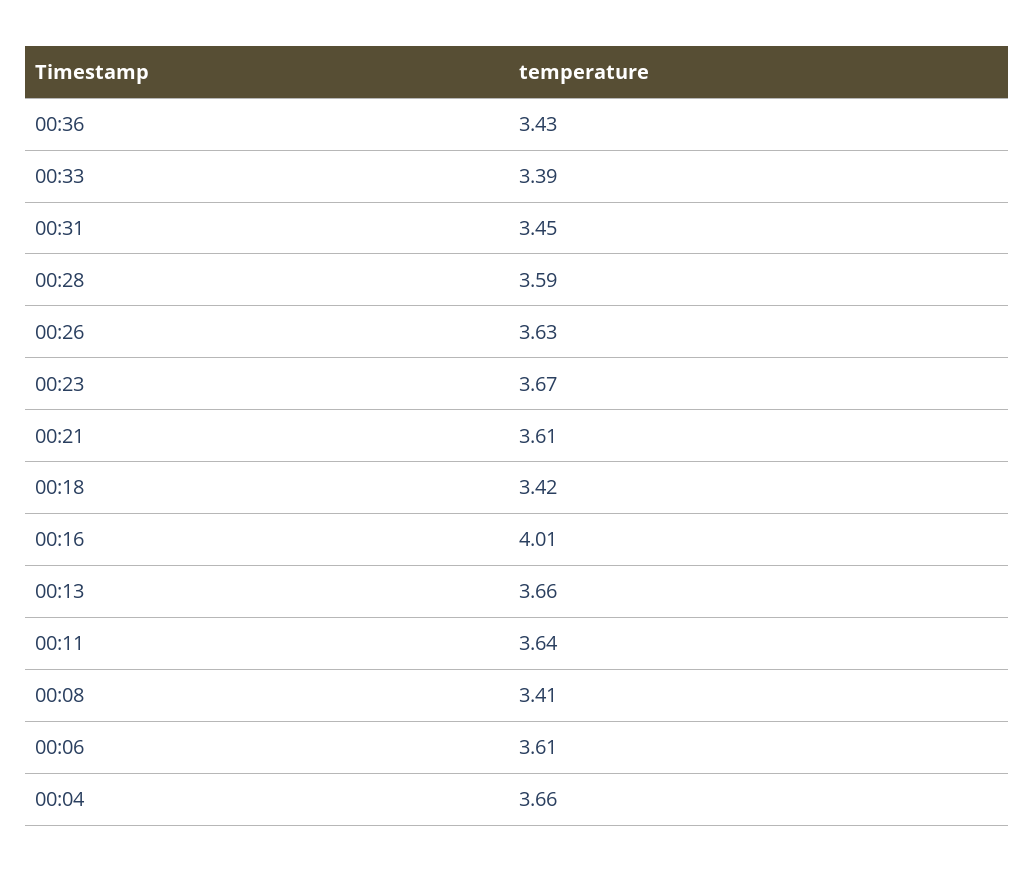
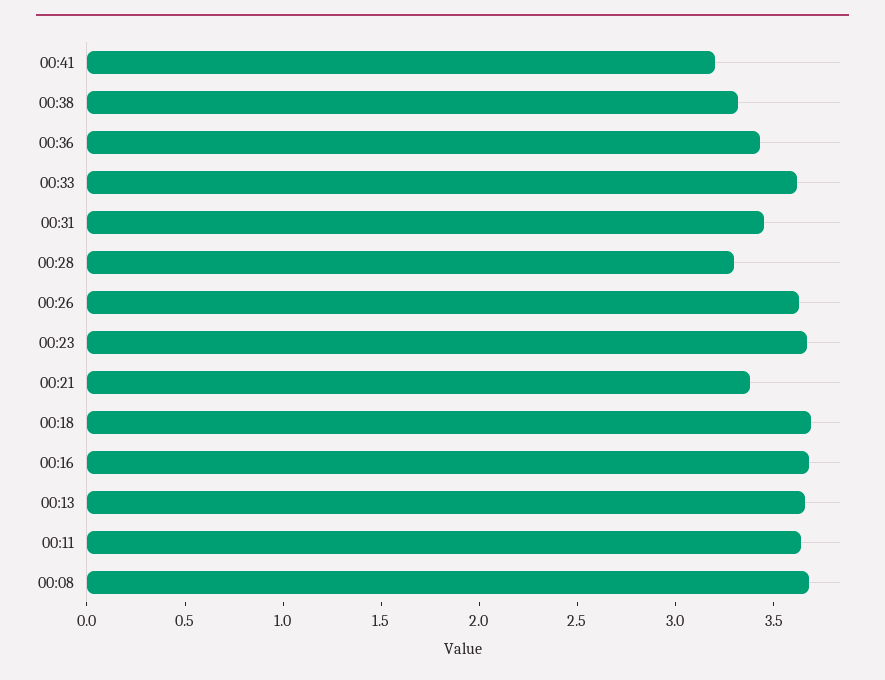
00:33: 3.39 -> 3.6
00:28: 3.59 -> 3.3
00:21: 3.61 -> 3.4
00:18: 3.42 -> 3.7
00:16: 4.01 -> 3.7
00:08: 3.41 -> 3.7
00:06: 3.61 -> none
00:04: 3.66 -> none
00:41: none -> 3.2
00:38: none -> 3.3

